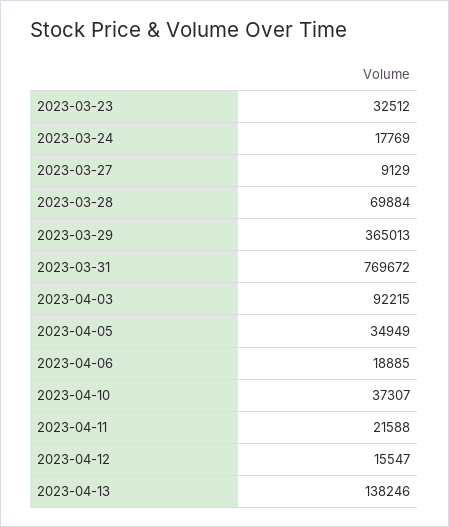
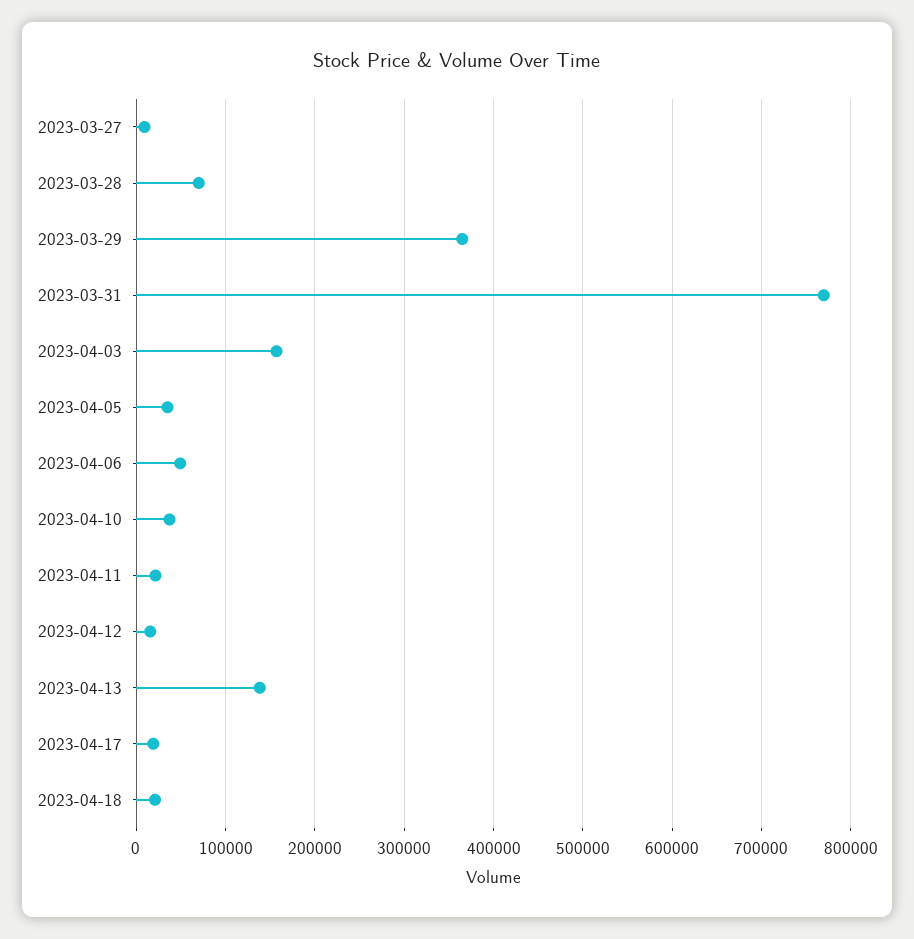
2023-03-23: 32512 -> none
2023-03-24: 17769 -> none
2023-04-03: 92215 -> 160000
2023-04-06: 18885 -> 50000
2023-04-17: none -> 20000
2023-04-18: none -> 20000

